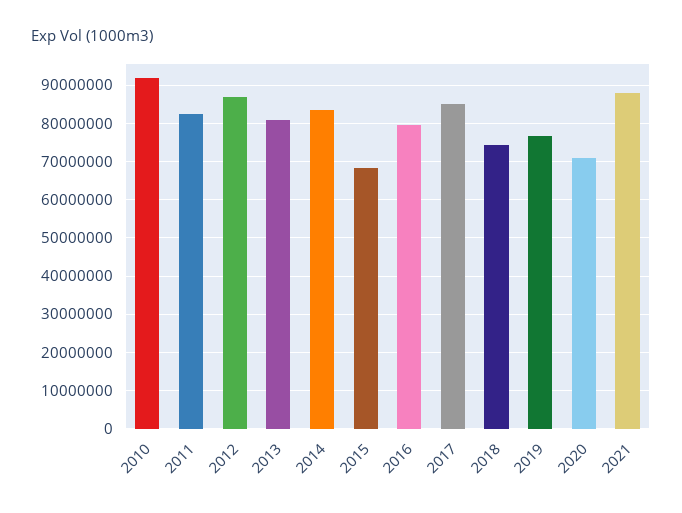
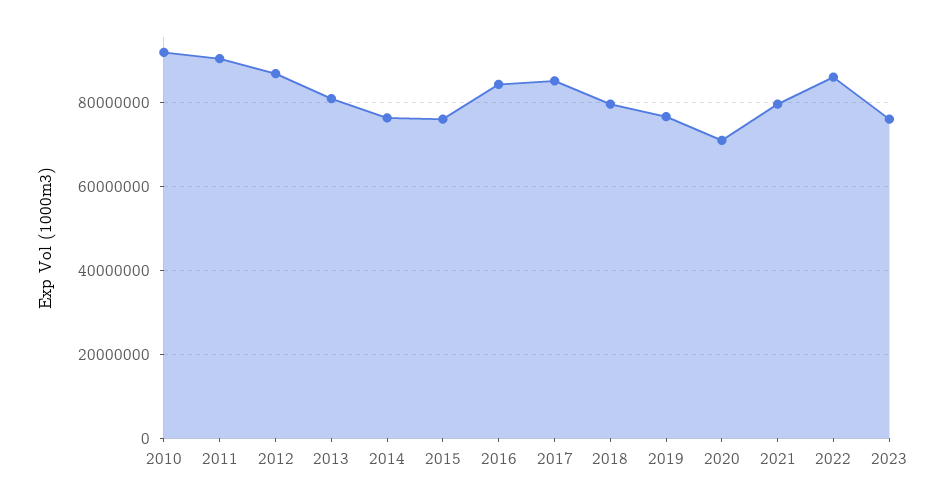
2011: 82000000 -> 90000000
2014: 84000000 -> 76000000
2015: 68000000 -> 76000000
2016: 80000000 -> 84000000
2018: 74000000 -> 80000000
2021: 88000000 -> 80000000
2022: none -> 86000000
2023: none -> 76000000

